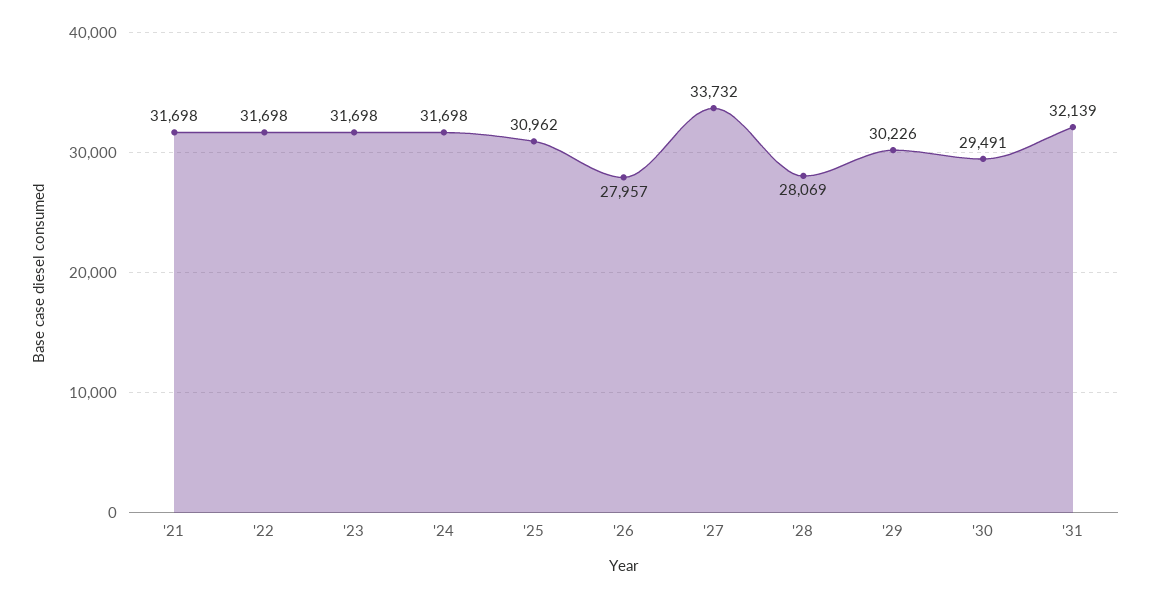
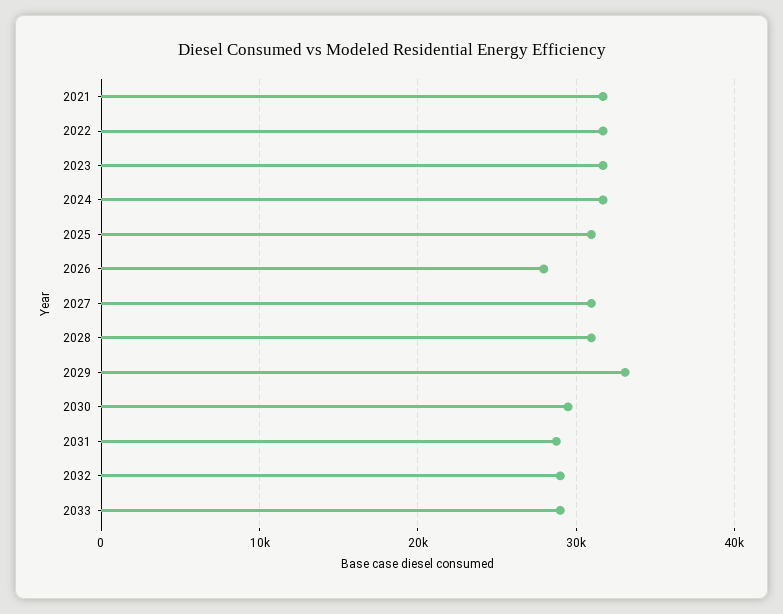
'27: 33732 -> 31000
'28: 28069 -> 31000
'29: 30226 -> 33000
'31: 32139 -> 29000
2032: none -> 29000
2033: none -> 29000

